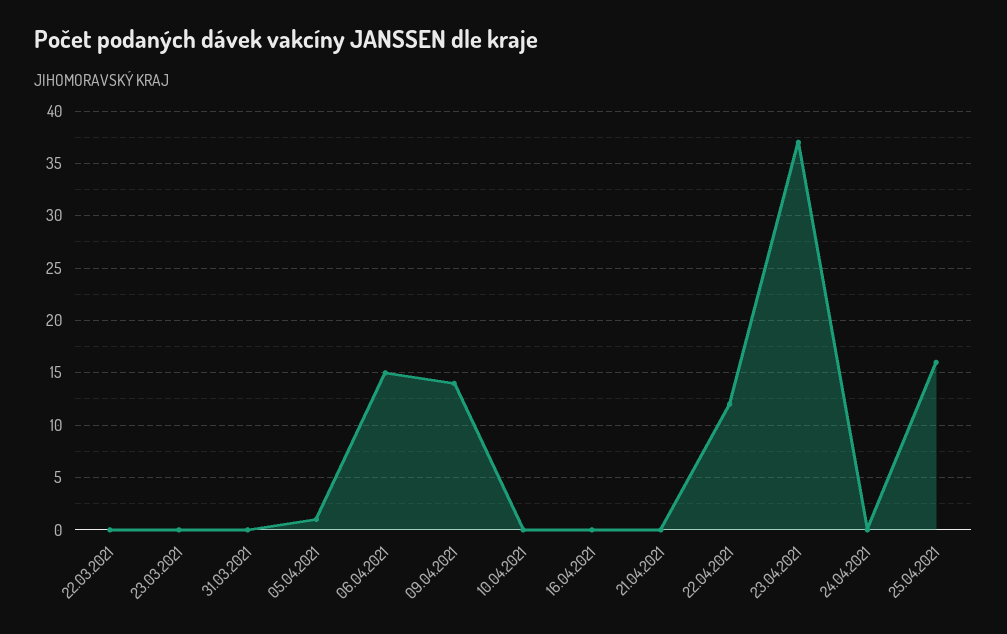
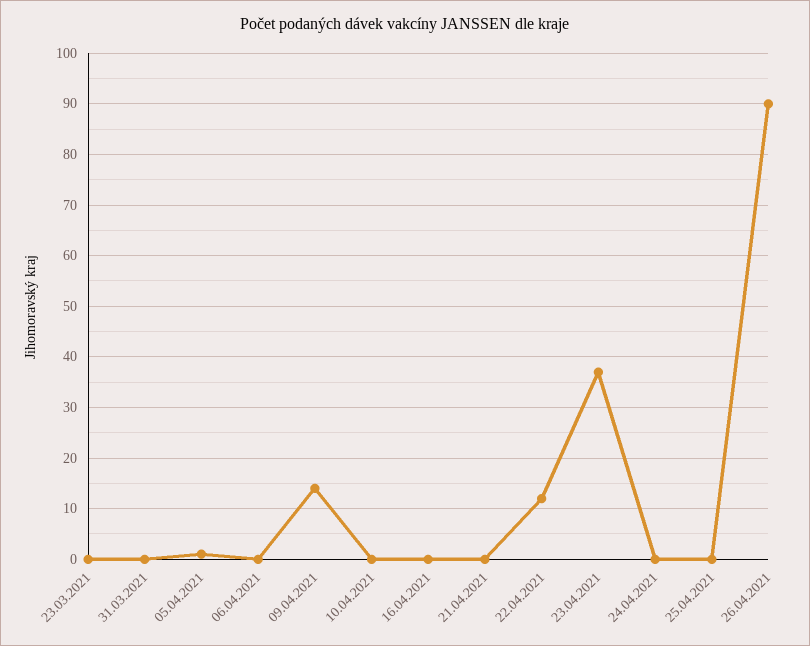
22.03.2021: 0 -> none
06.04.2021: 15 -> 0
25.04.2021: 16 -> 0
26.04.2021: none -> 90

